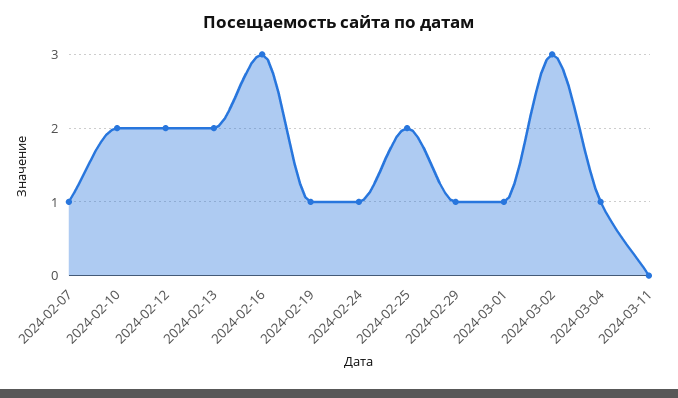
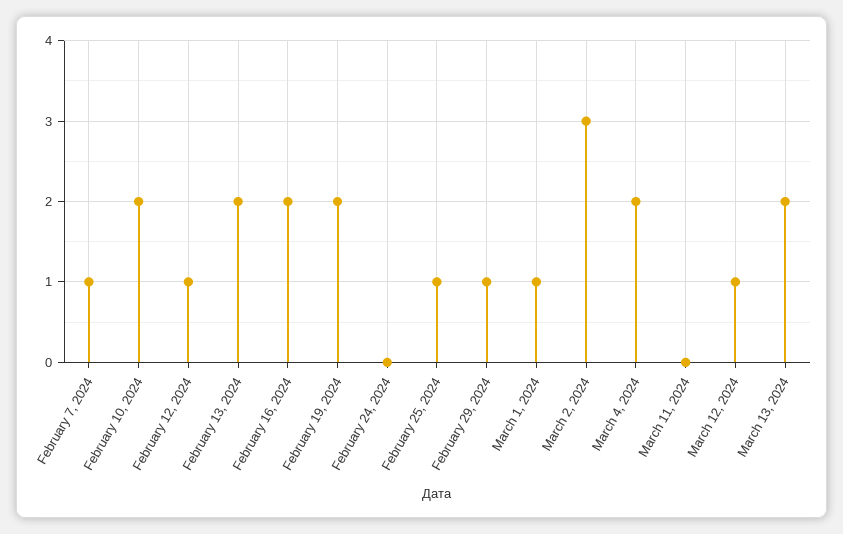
2024-02-12: 2 -> 1
2024-02-16: 3 -> 2
2024-02-19: 1 -> 2
2024-02-24: 1 -> 0
2024-02-25: 2 -> 1
2024-03-04: 1 -> 2
March 12, 2024: none -> 1
March 13, 2024: none -> 2

